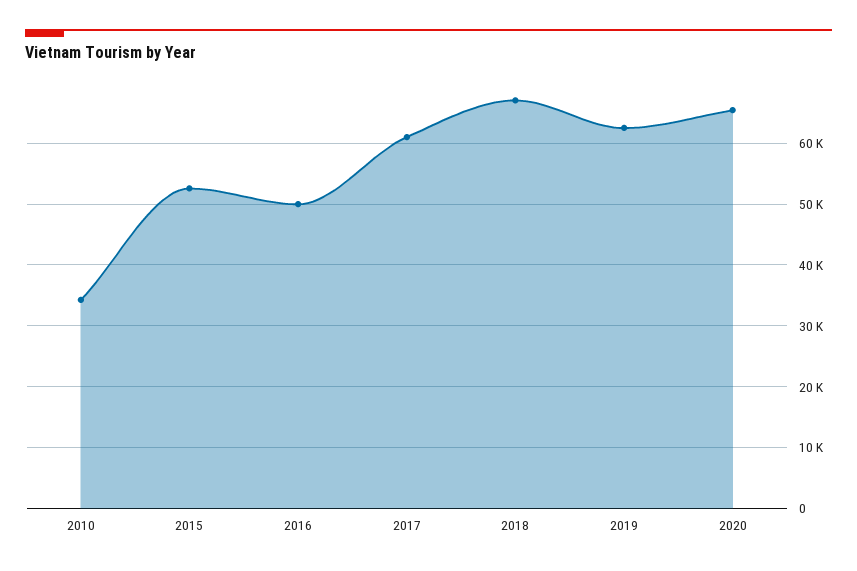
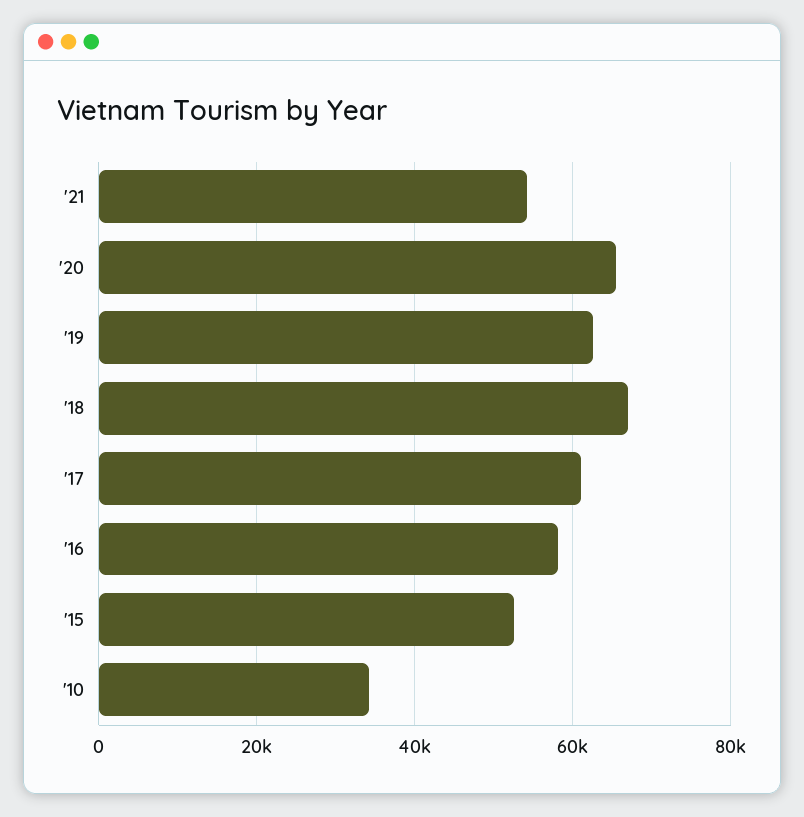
2016: 50000 -> 58000
'21: none -> 54000

